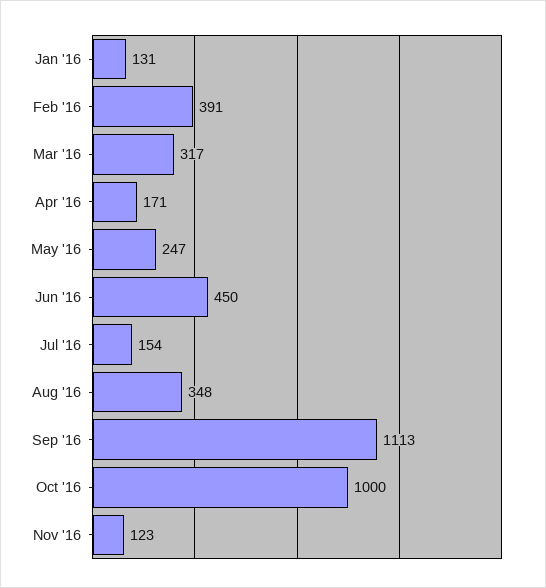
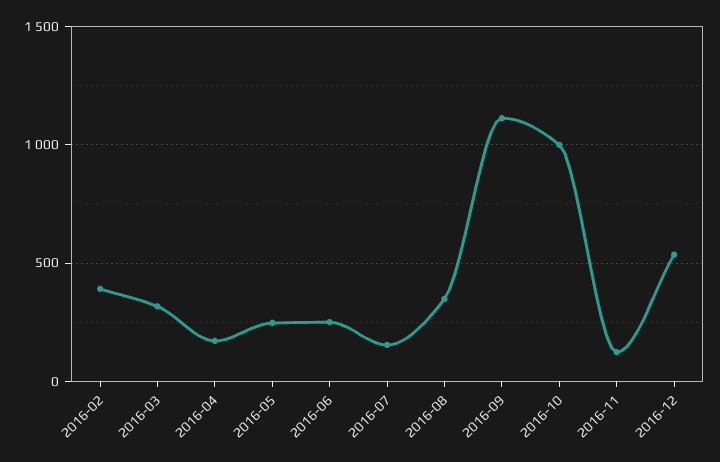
Jan '16: 131 -> none
Jun '16: 450 -> 250
2016-12: none -> 550

